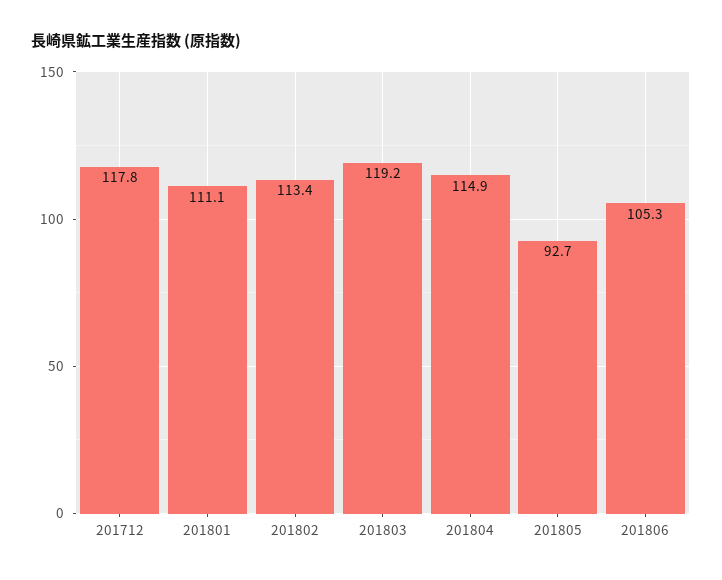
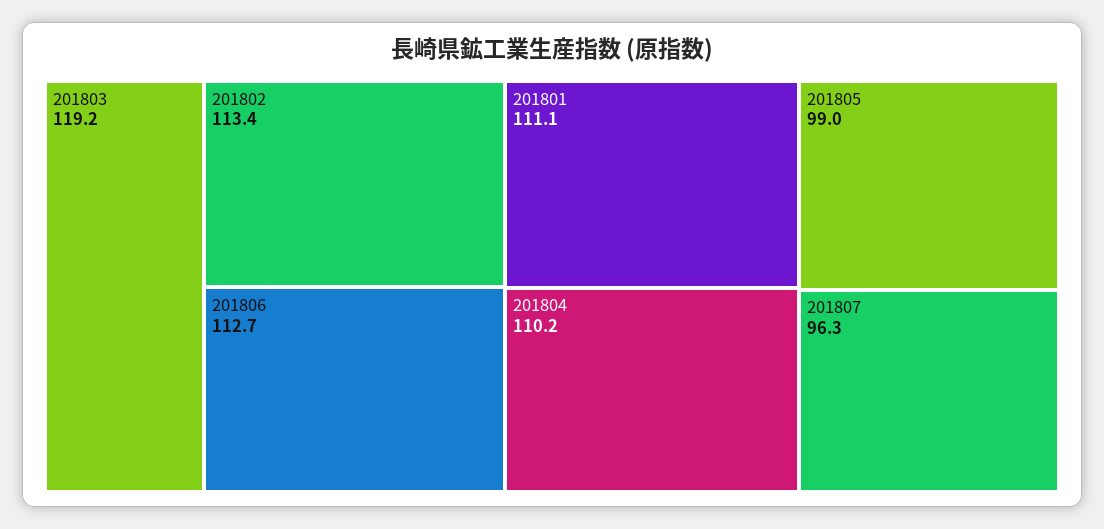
201712: 117.8 -> none
201804: 114.9 -> 110.2
201805: 92.7 -> 99
201806: 105.3 -> 112.7
201807: none -> 96.3

